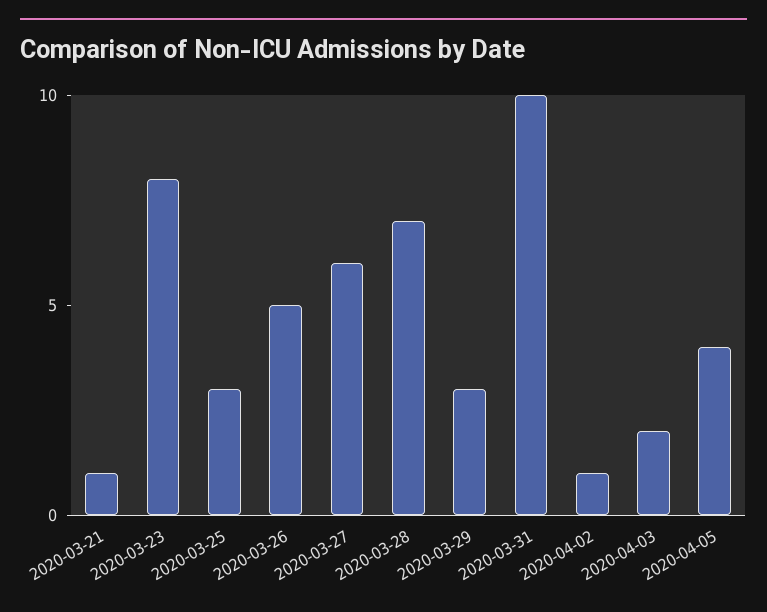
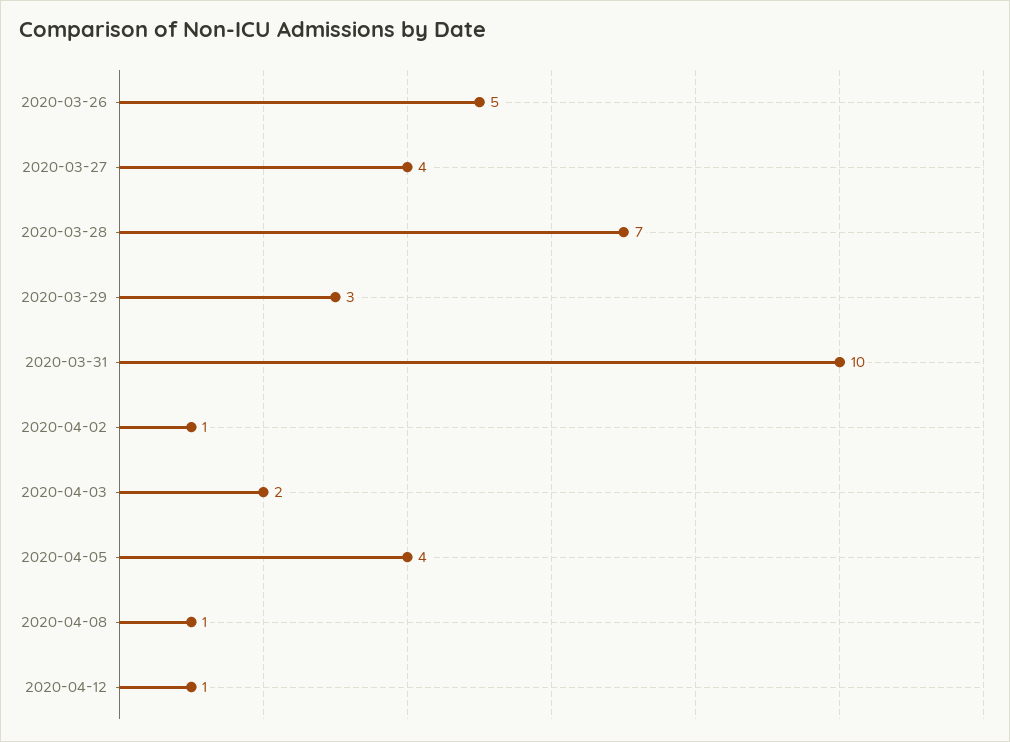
2020-03-21: 1 -> none
2020-03-23: 8 -> none
2020-03-25: 3 -> none
2020-03-27: 6 -> 4
2020-04-08: none -> 1
2020-04-12: none -> 1

